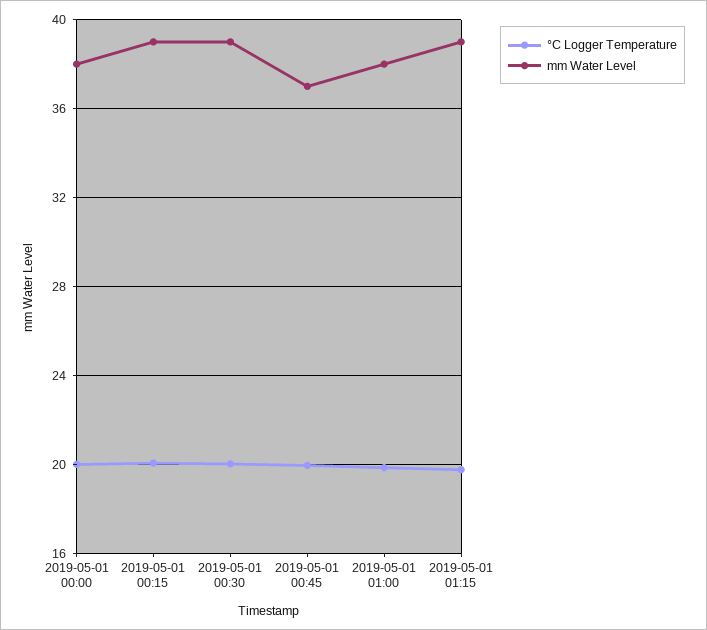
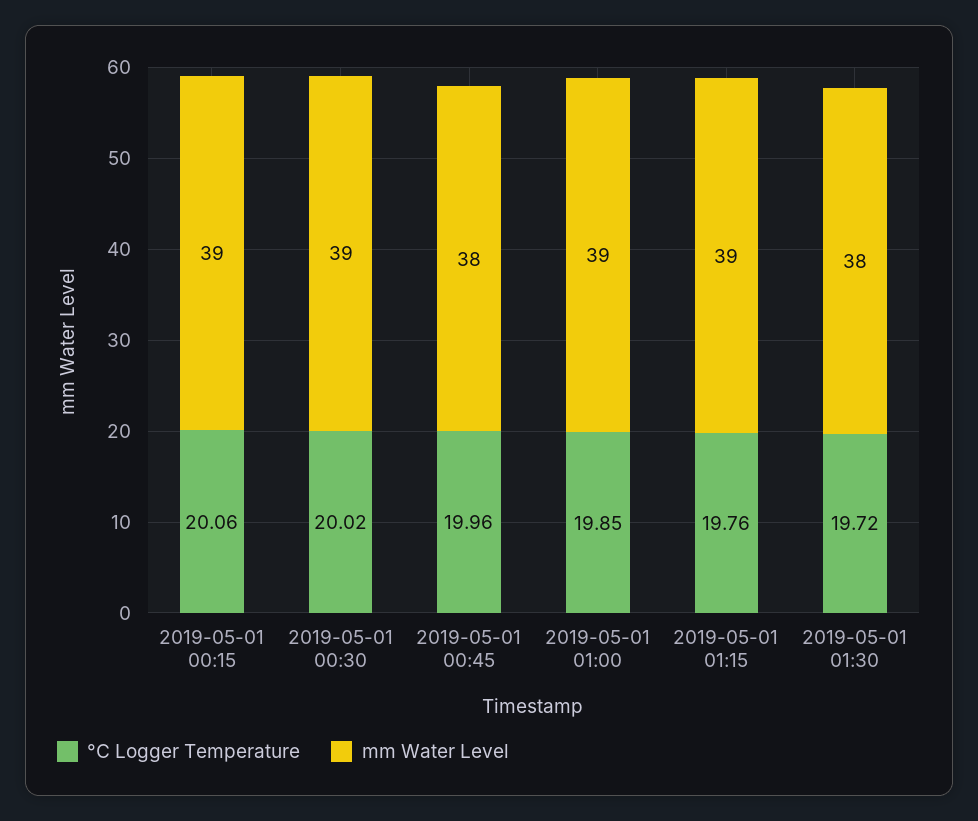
°C Logger Temperature, 2019-05-01 00:00: 20 -> none
mm Water Level, 2019-05-01 00:00: 38 -> none
mm Water Level, 2019-05-01 00:45: 37 -> 38
mm Water Level, 2019-05-01 01:00: 38 -> 39
°C Logger Temperature, 2019-05-01 01:30: none -> 19.72
mm Water Level, 2019-05-01 01:30: none -> 38

